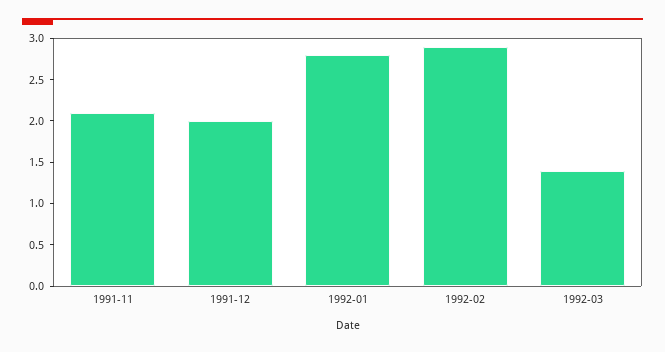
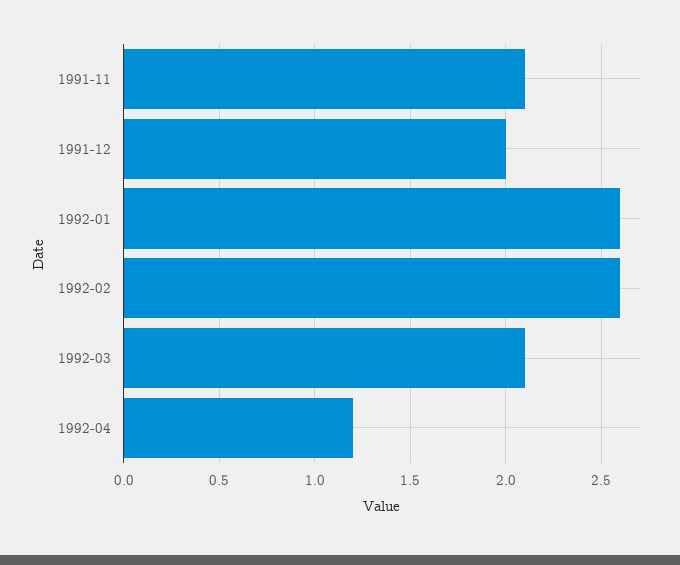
1992-01: 2.8 -> 2.6
1992-02: 2.9 -> 2.6
1992-03: 1.4 -> 2.1
1992-04: none -> 1.2

